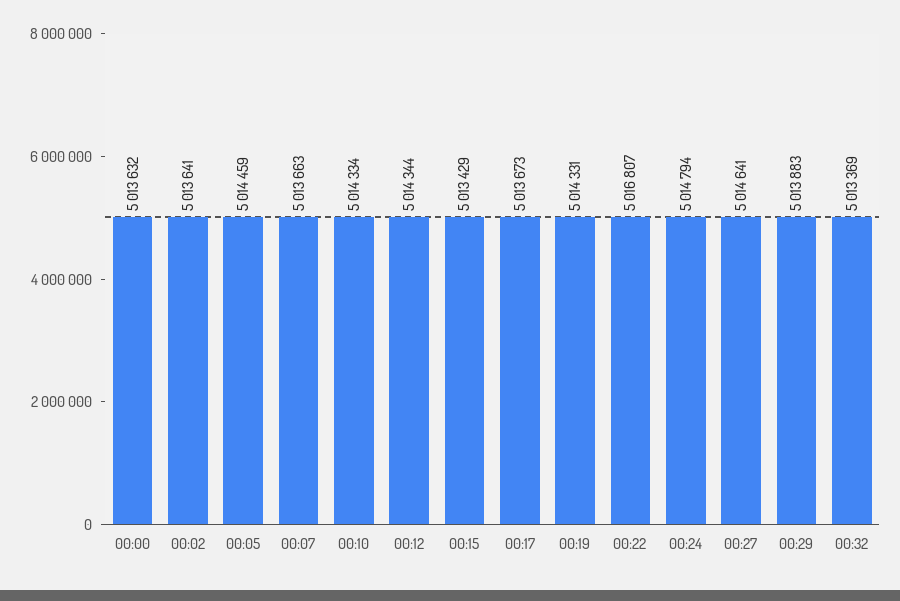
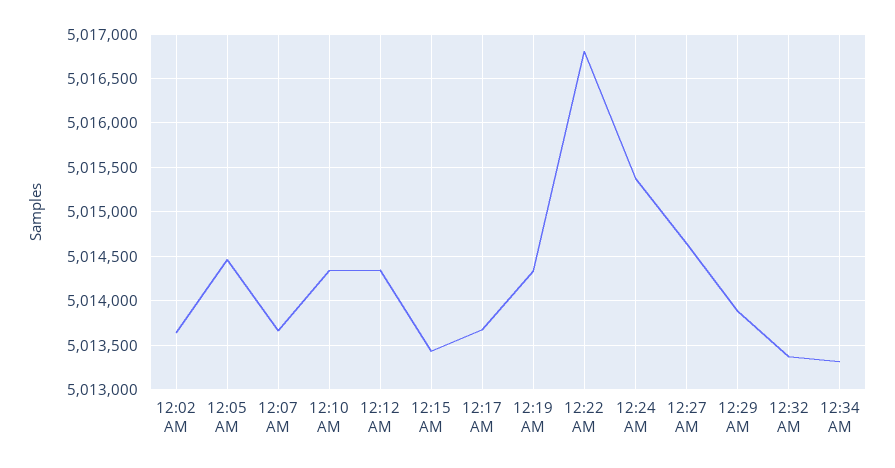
00:00: 5013632 -> none
00:24: 5014794 -> 5015400
12:34 AM: none -> 5013300

